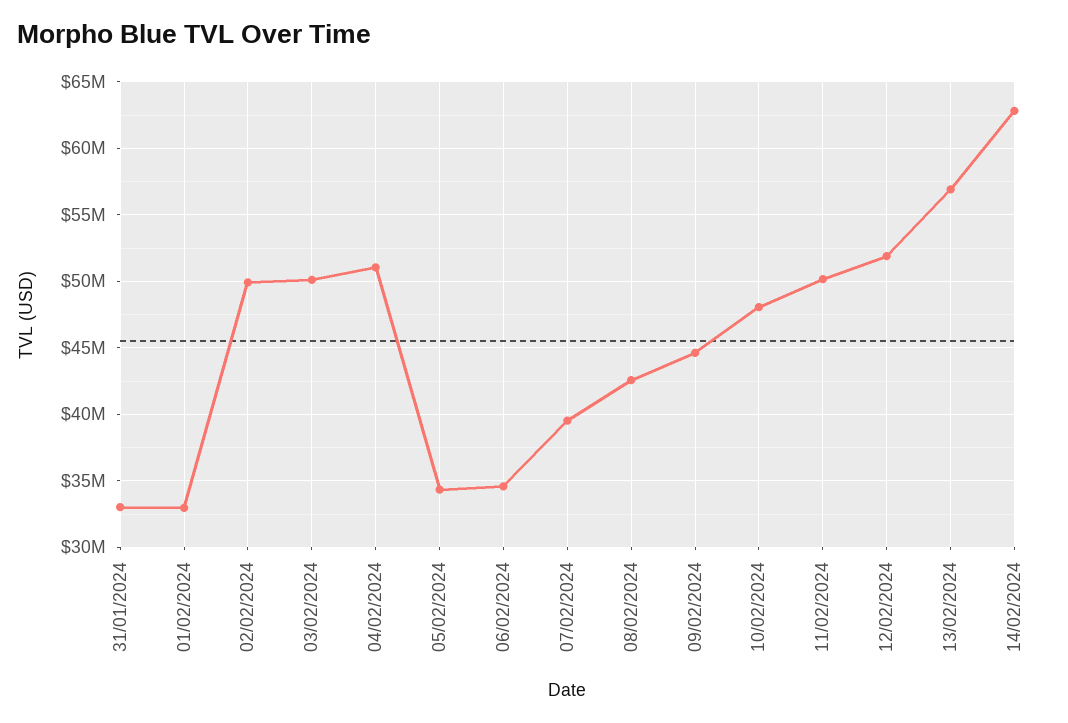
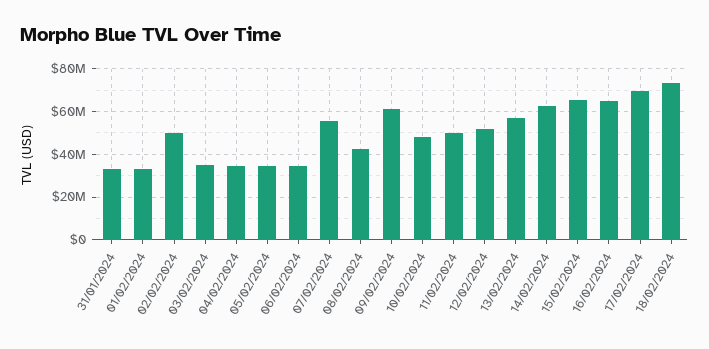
03/02/2024: 50000000 -> 35000000
04/02/2024: 51000000 -> 35000000
07/02/2024: 39500000 -> 55000000
09/02/2024: 44500000 -> 60000000
15/02/2024: none -> 65000000
16/02/2024: none -> 65000000
17/02/2024: none -> 70000000
18/02/2024: none -> 75000000

